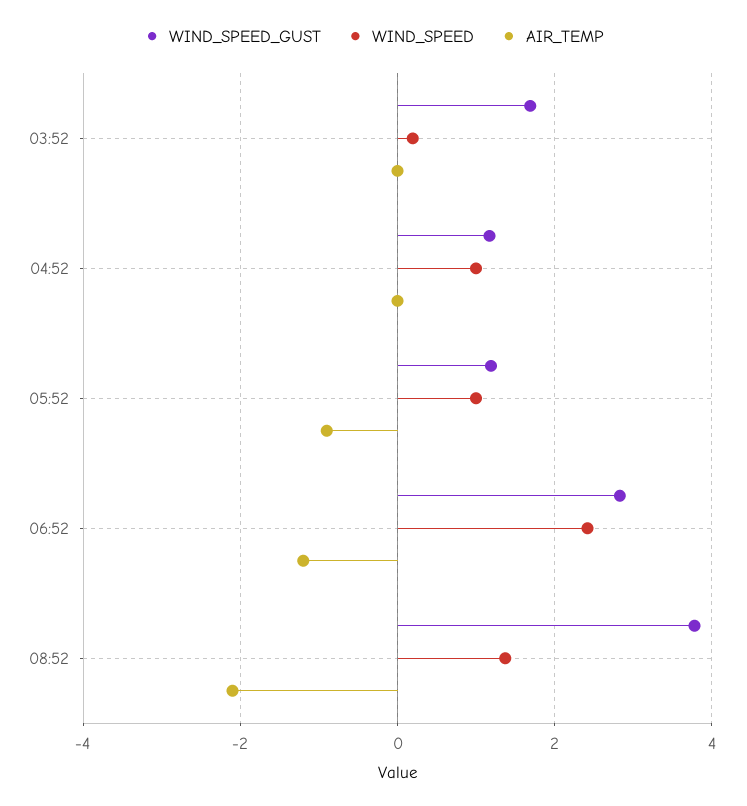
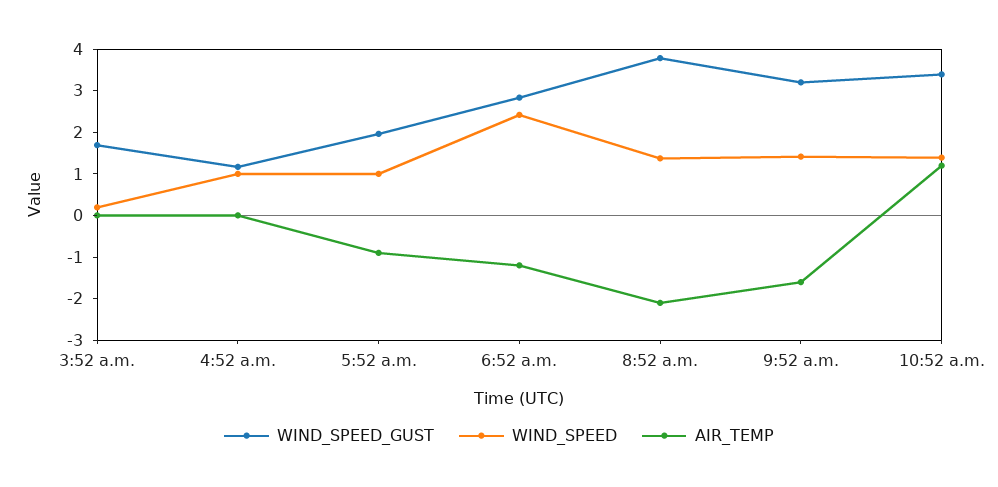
WIND_SPEED_GUST, 05:52: 1.2 -> 2
WIND_SPEED_GUST, 9:52 a.m.: none -> 3.2
WIND_SPEED, 9:52 a.m.: none -> 1.4
AIR_TEMP, 9:52 a.m.: none -> -1.6
WIND_SPEED_GUST, 10:52 a.m.: none -> 3.4
WIND_SPEED, 10:52 a.m.: none -> 1.4
AIR_TEMP, 10:52 a.m.: none -> 1.2

